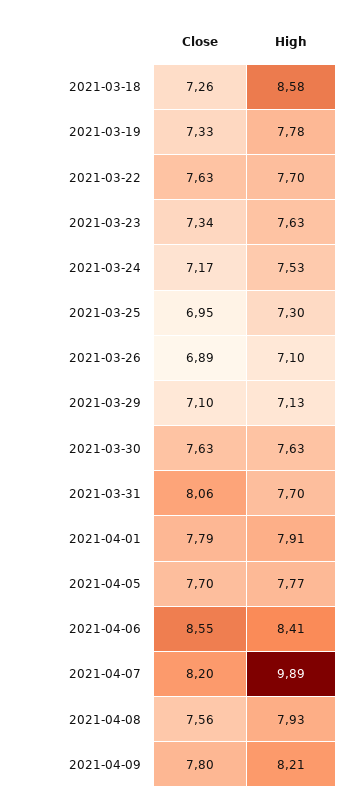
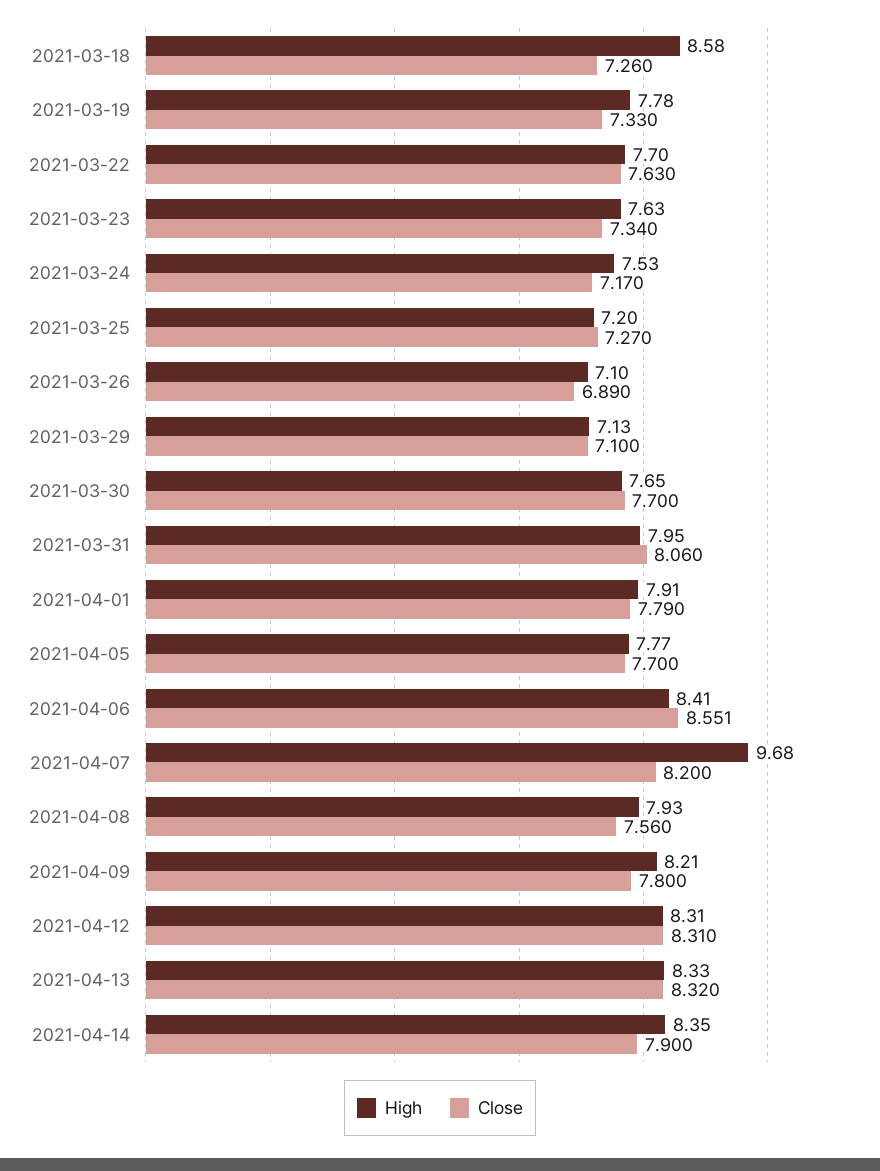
Close, 2021-03-25: 6.95 -> 7.27
High, 2021-03-25: 7.3 -> 7.2
Close, 2021-03-30: 7.63 -> 7.7
High, 2021-03-30: 7.63 -> 7.65
High, 2021-03-31: 7.7 -> 7.95
Close, 2021-04-06: 8.55 -> 8.551
High, 2021-04-07: 9.89 -> 9.68
High, 2021-04-12: none -> 8.31
Close, 2021-04-12: none -> 8.31
High, 2021-04-13: none -> 8.33
Close, 2021-04-13: none -> 8.32
High, 2021-04-14: none -> 8.35
Close, 2021-04-14: none -> 7.9

